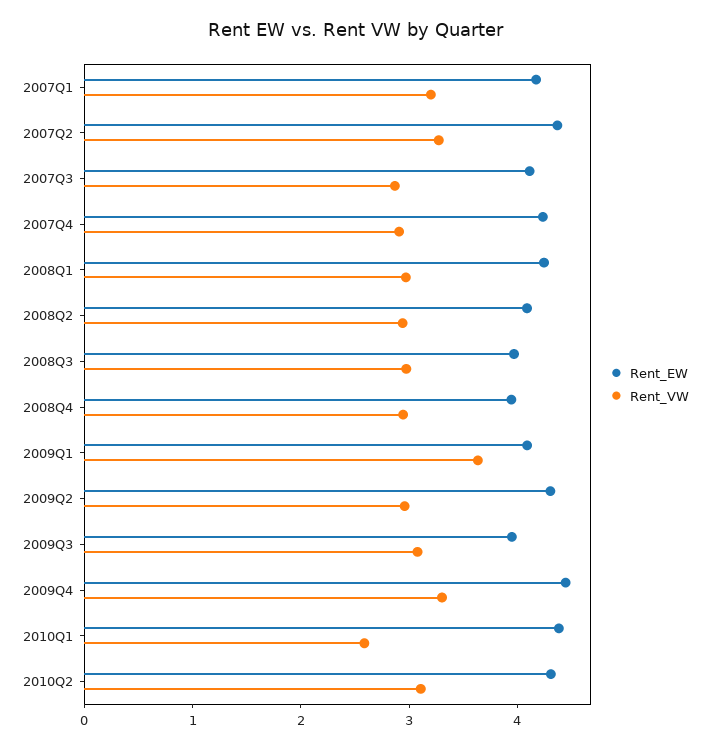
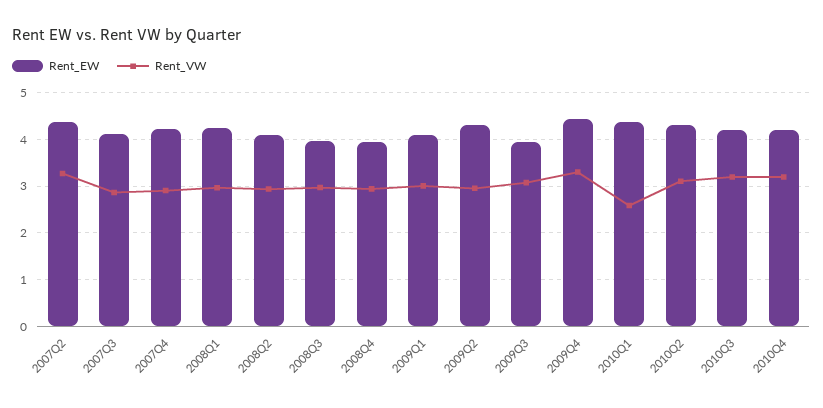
Rent_EW, 2007Q1: 4.2 -> none
Rent_VW, 2007Q1: 3.2 -> none
Rent_VW, 2009Q1: 3.6 -> 3
Rent_EW, 2010Q3: none -> 4.2
Rent_VW, 2010Q3: none -> 3.2
Rent_EW, 2010Q4: none -> 4.2
Rent_VW, 2010Q4: none -> 3.2

